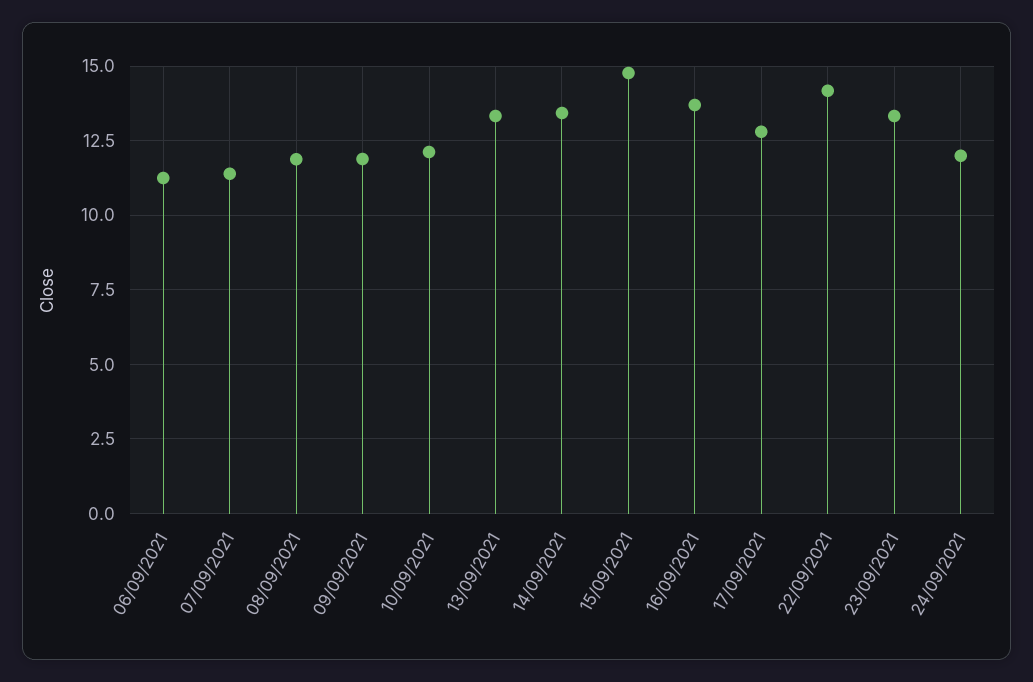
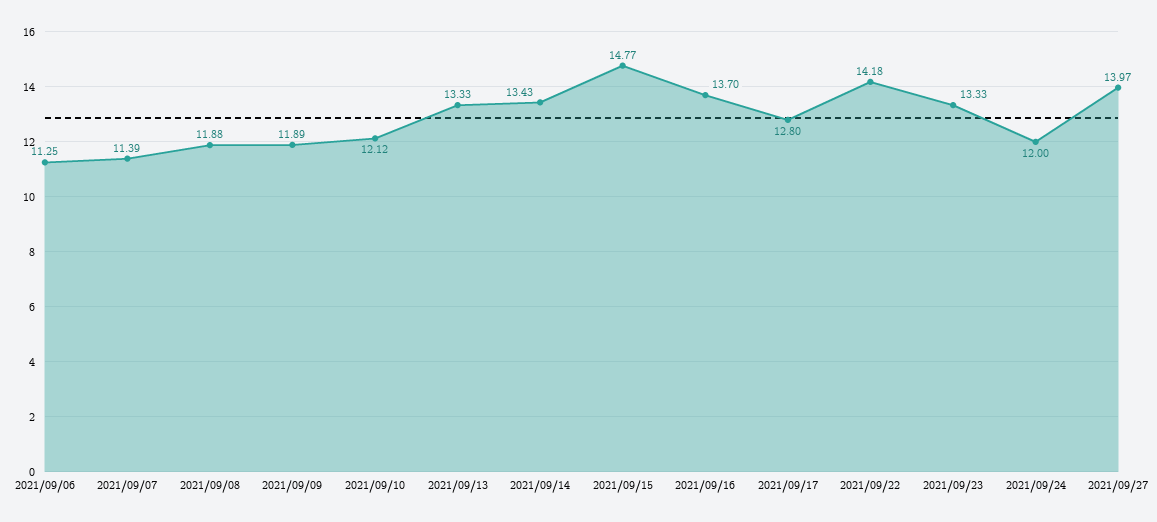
2021/09/27: none -> 13.97

